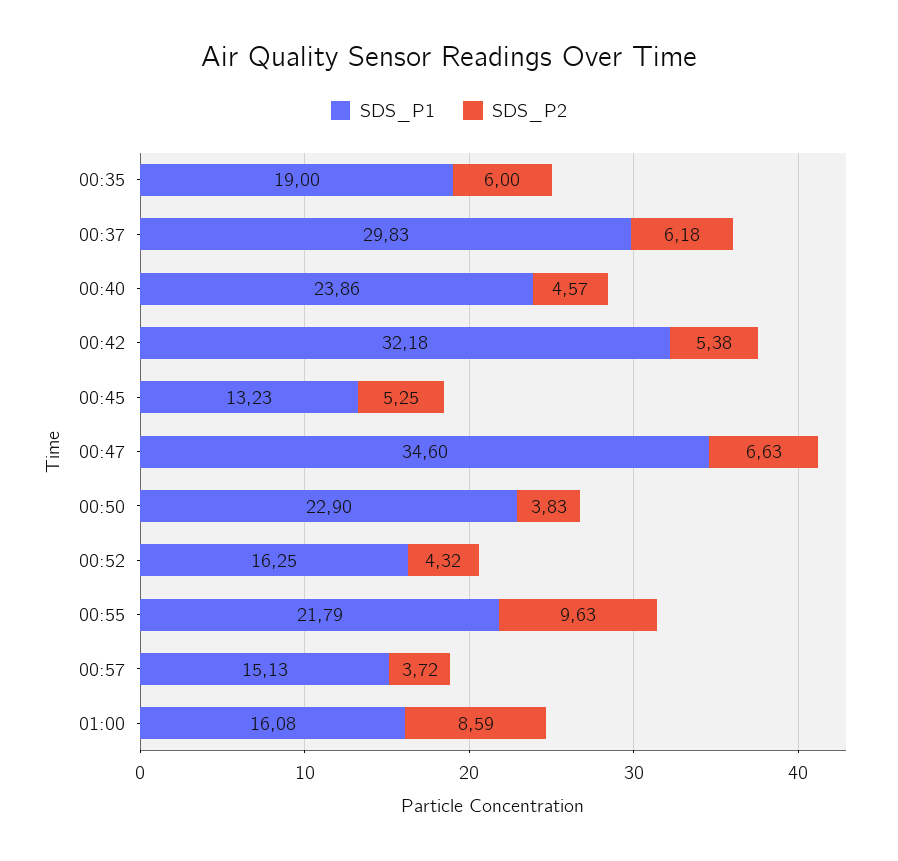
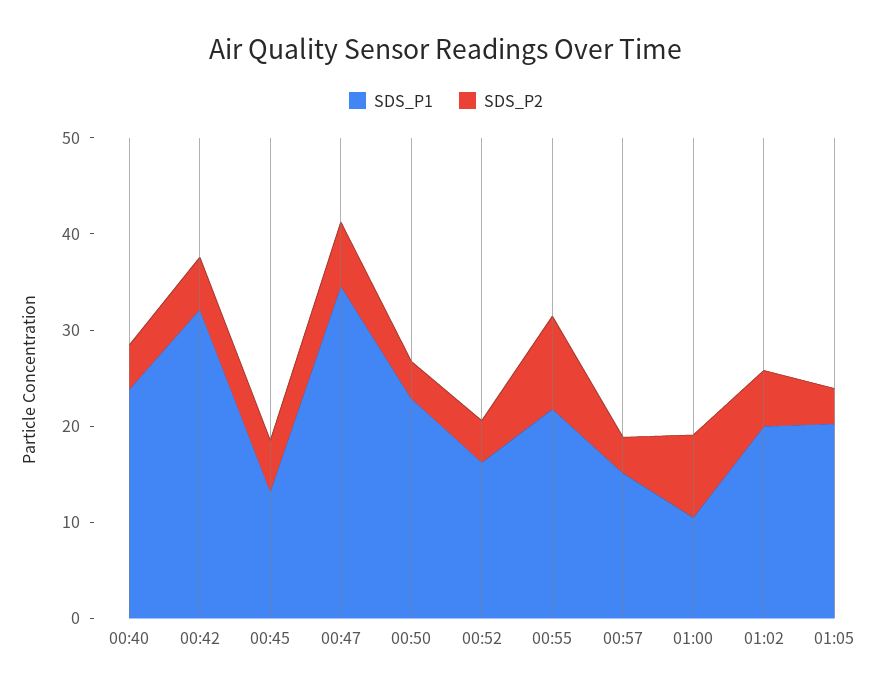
SDS_P1, 00:35: 19 -> none
SDS_P2, 00:35: 6 -> none
SDS_P1, 00:37: 29.83 -> none
SDS_P2, 00:37: 6.18 -> none
SDS_P1, 01:00: 16.08 -> 10
SDS_P1, 01:02: none -> 20
SDS_P2, 01:02: none -> 6
SDS_P1, 01:05: none -> 20
SDS_P2, 01:05: none -> 4

